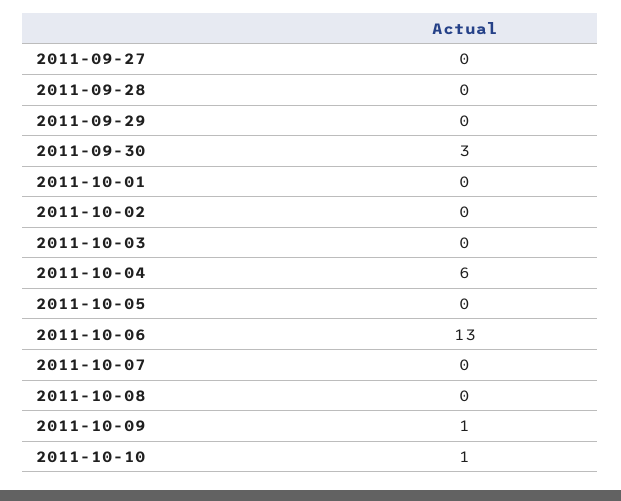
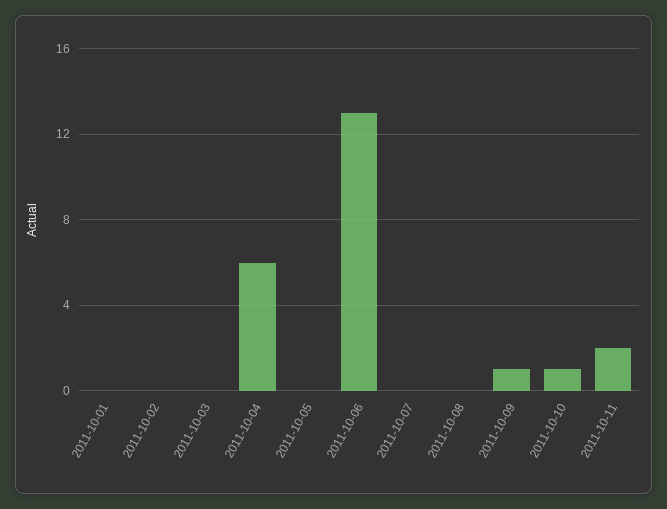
2011-09-27: 0 -> none
2011-09-28: 0 -> none
2011-09-29: 0 -> none
2011-09-30: 3 -> none
2011-10-11: none -> 2

